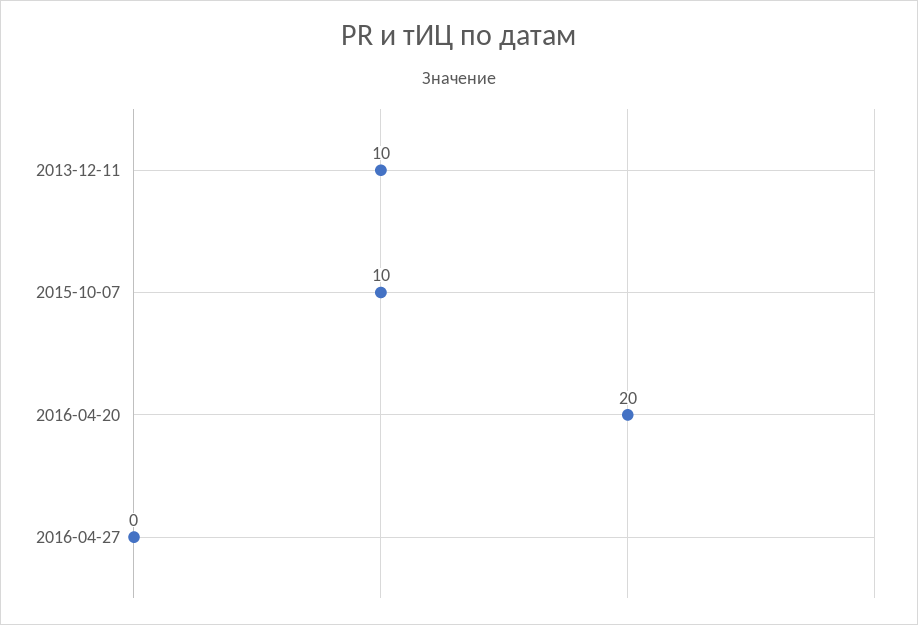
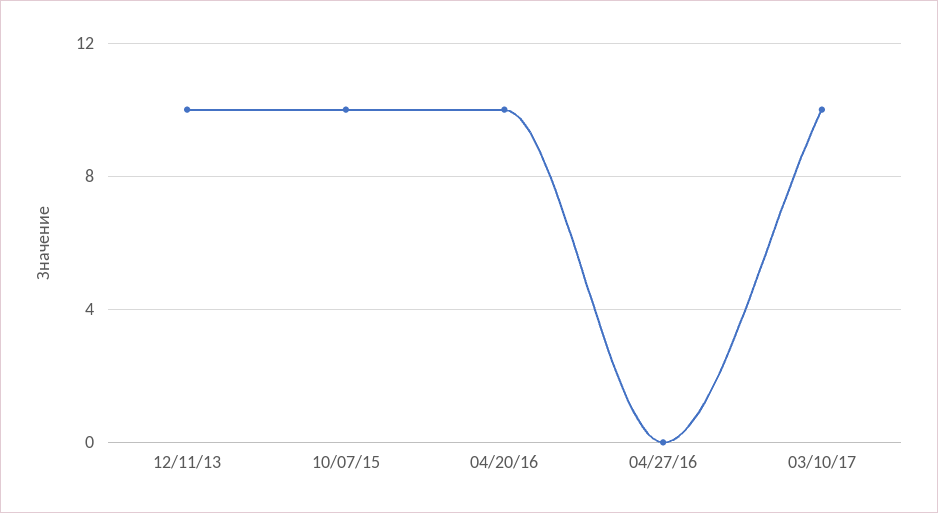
2016-04-20: 20 -> 10
03/10/17: none -> 10

